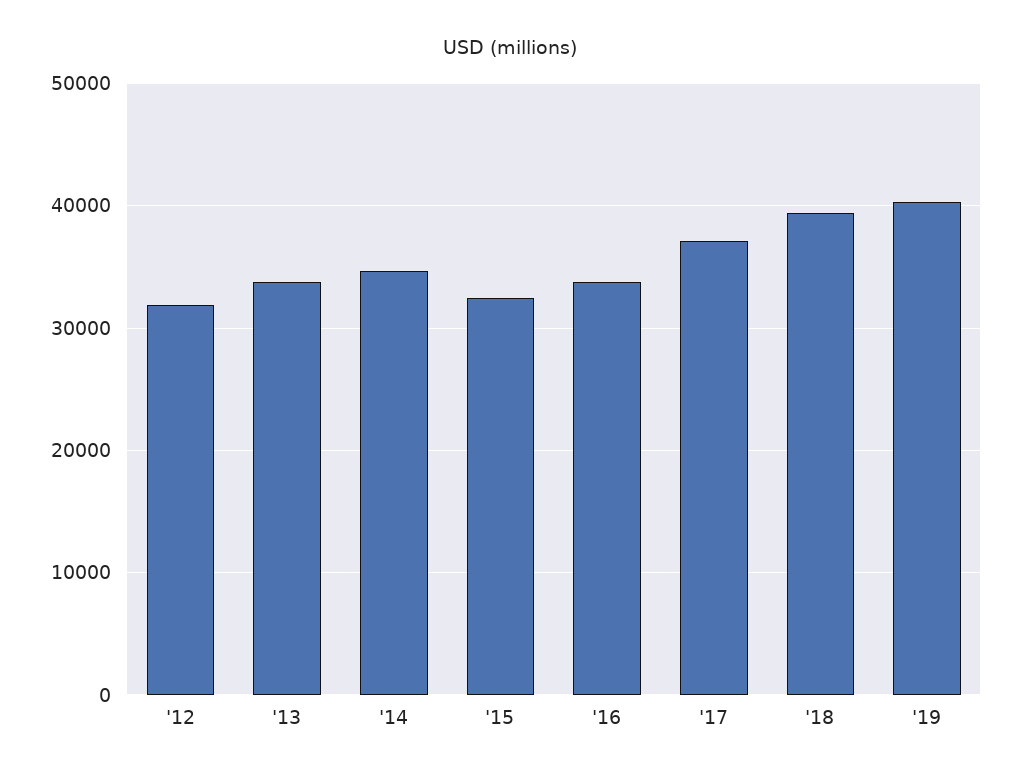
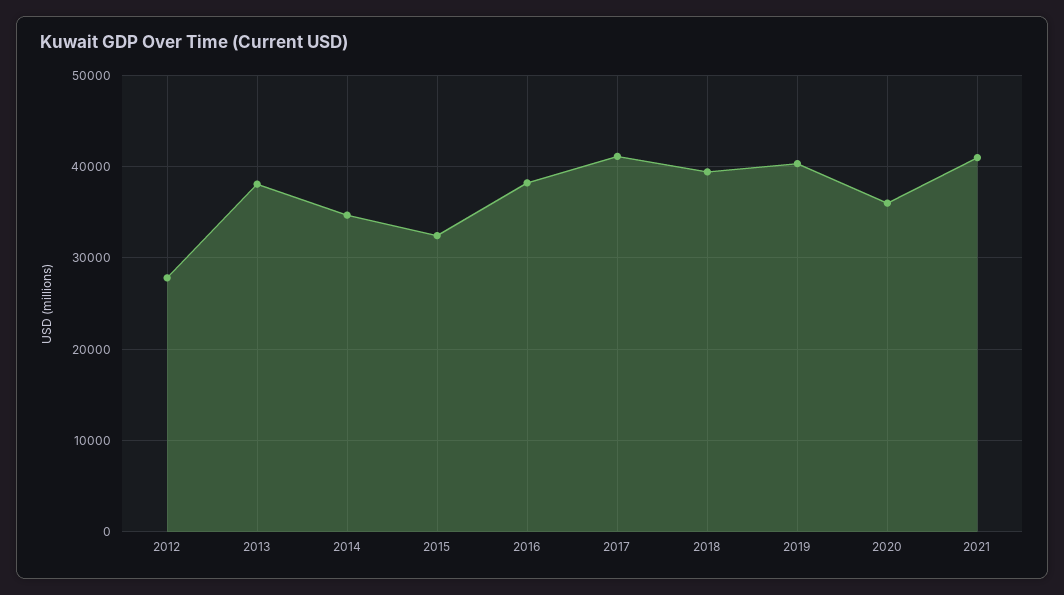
'12: 32000 -> 28000
'13: 34000 -> 38000
'16: 34000 -> 38000
'17: 37000 -> 41000
2020: none -> 36000
2021: none -> 41000

